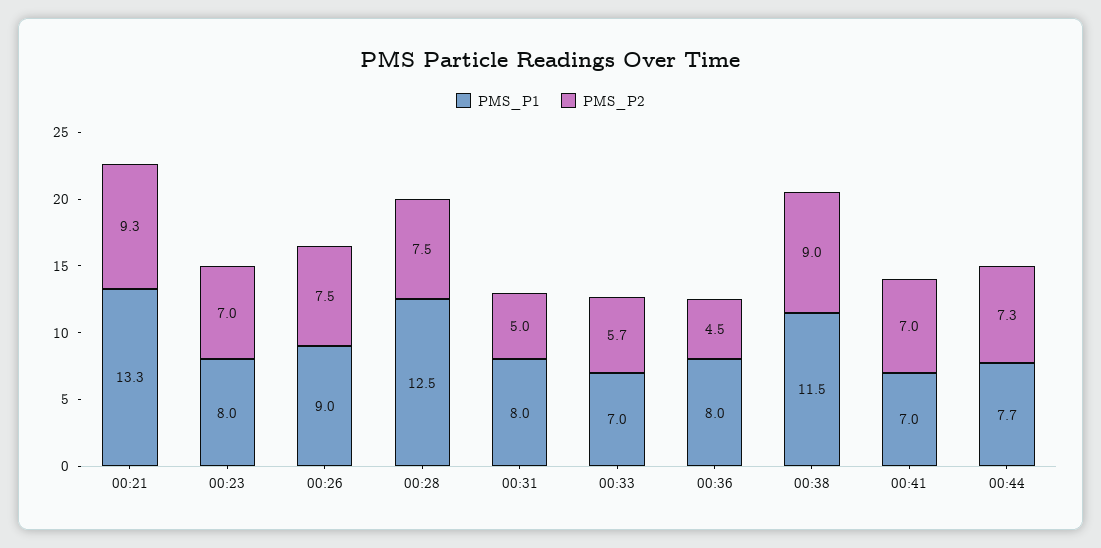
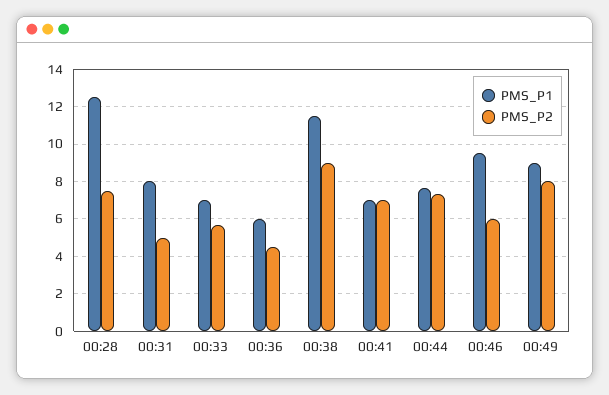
PMS_P1, 00:21: 13.3 -> none
PMS_P2, 00:21: 9.3 -> none
PMS_P1, 00:23: 8 -> none
PMS_P2, 00:23: 7 -> none
PMS_P1, 00:26: 9 -> none
PMS_P2, 00:26: 7.5 -> none
PMS_P1, 00:36: 8 -> 6
PMS_P1, 00:46: none -> 9.5
PMS_P2, 00:46: none -> 6
PMS_P1, 00:49: none -> 9
PMS_P2, 00:49: none -> 8

